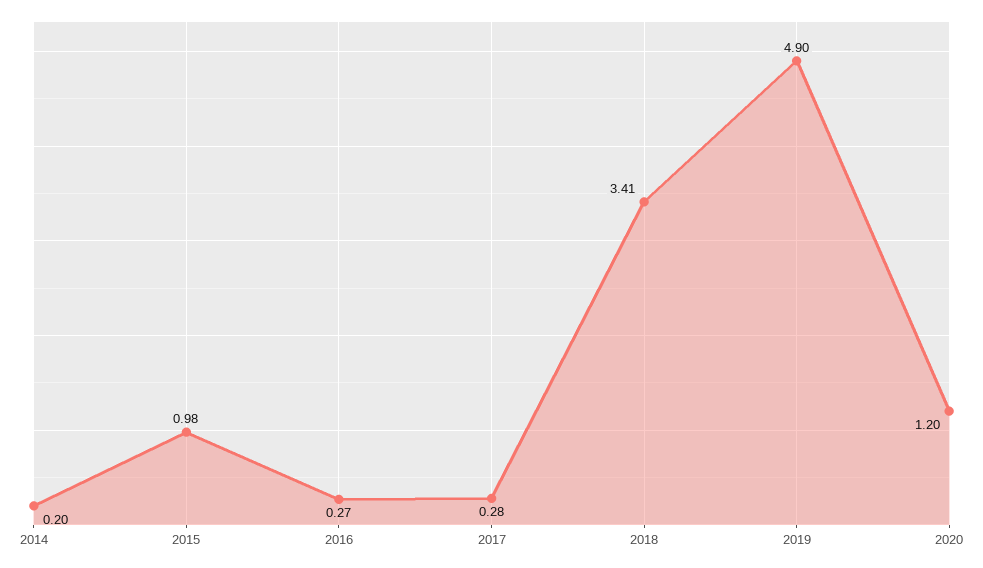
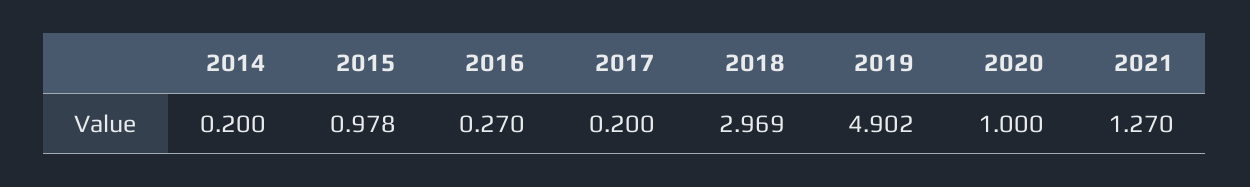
2017: 0.28 -> 0.2
2018: 3.41 -> 2.969
2020: 1.2 -> 1
2021: none -> 1.27

